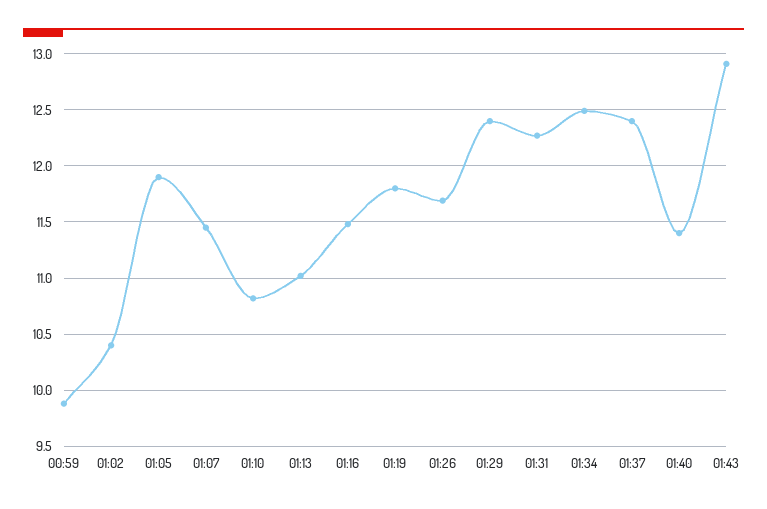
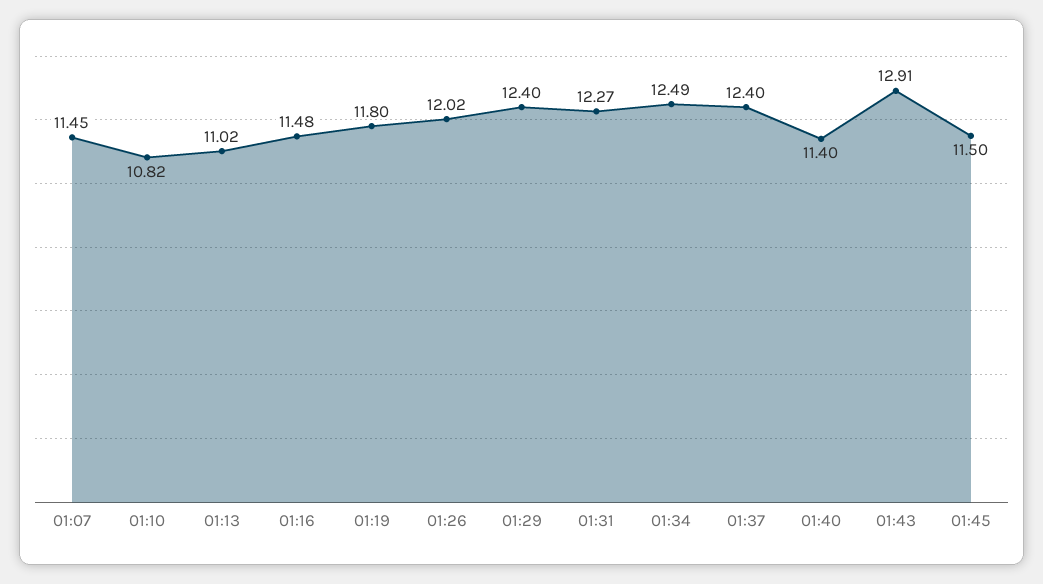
00:59: 9.9 -> none
01:02: 10.4 -> none
01:05: 11.9 -> none
01:26: 11.7 -> 12.02
01:45: none -> 11.5

